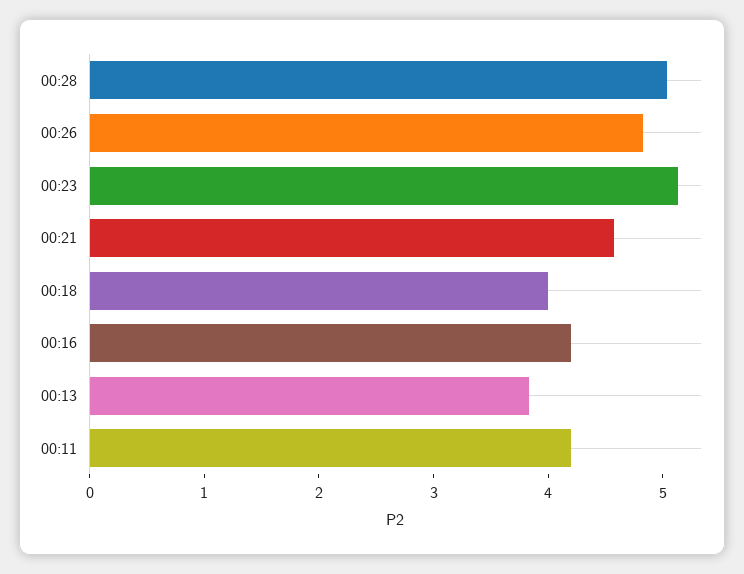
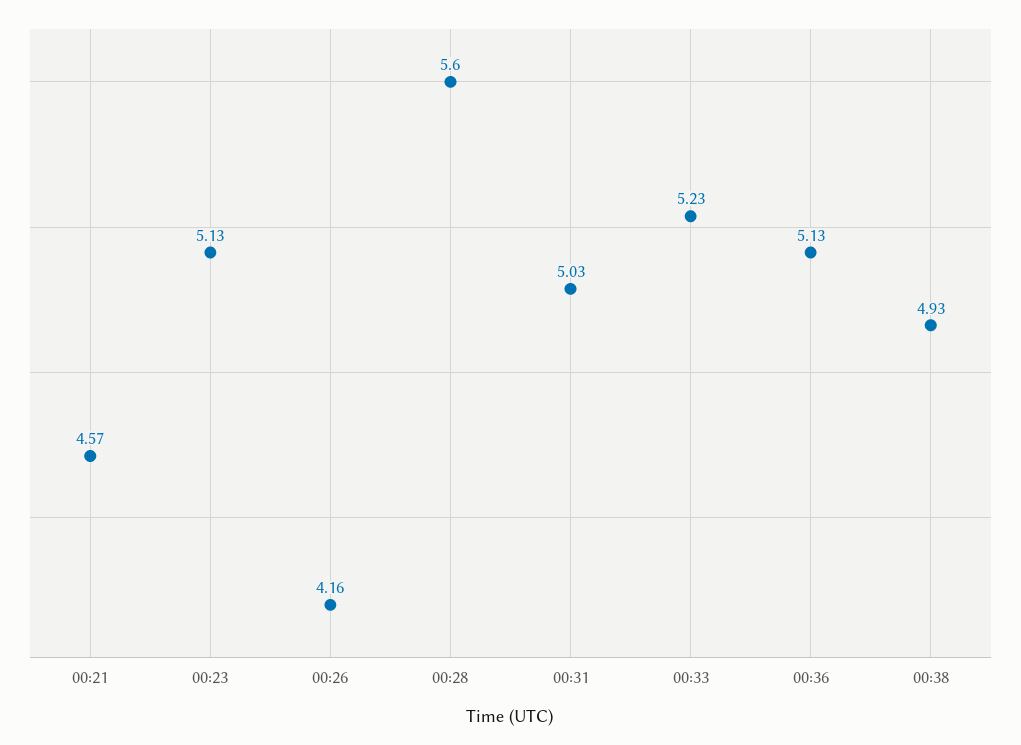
00:28: 5 -> 5.6
00:26: 4.8 -> 4.16
00:18: 4 -> none
00:16: 4.2 -> none
00:13: 3.8 -> none
00:11: 4.2 -> none
00:31: none -> 5.03
00:33: none -> 5.23
00:36: none -> 5.13
00:38: none -> 4.93

